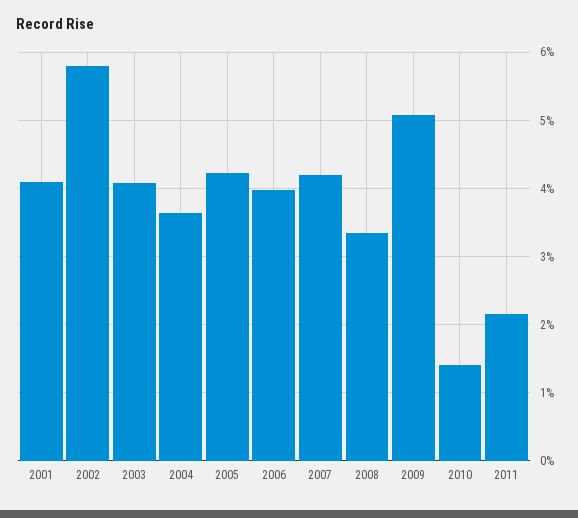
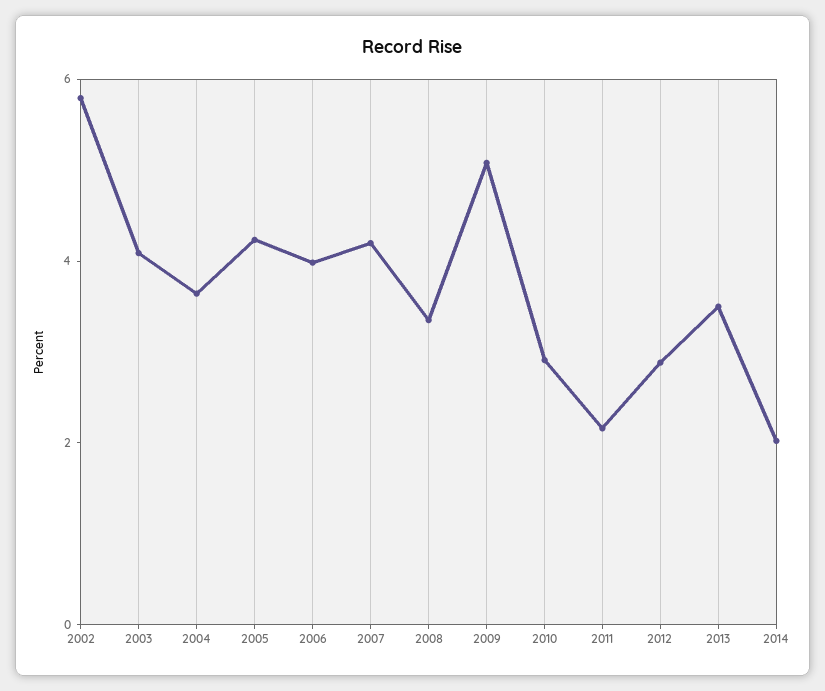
2001: 4.1 -> none
2010: 1.4 -> 3
2012: none -> 3
2013: none -> 3.5
2014: none -> 2

